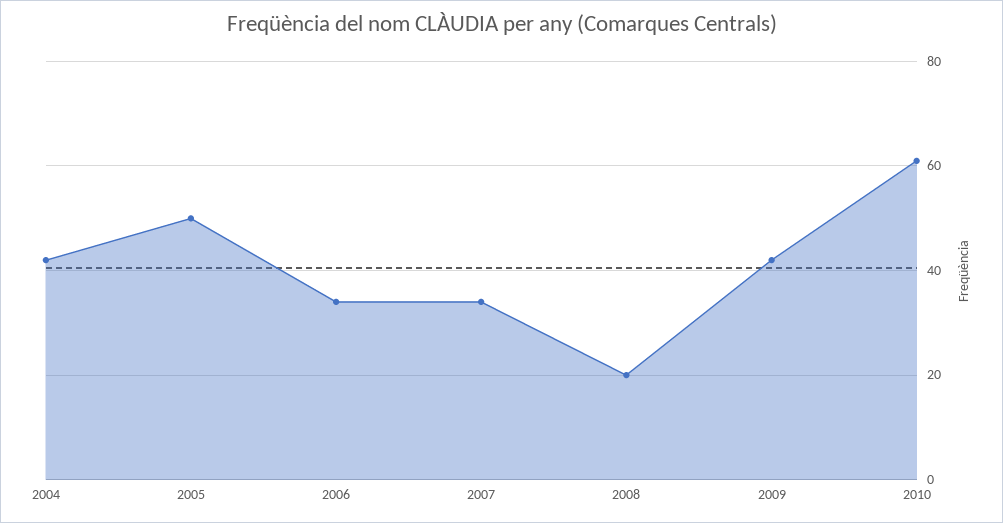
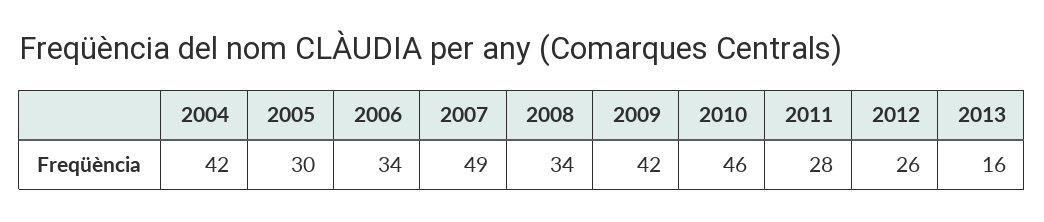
2005: 50 -> 30
2007: 35 -> 49
2008: 20 -> 34
2010: 60 -> 46
2011: none -> 28
2012: none -> 26
2013: none -> 16

